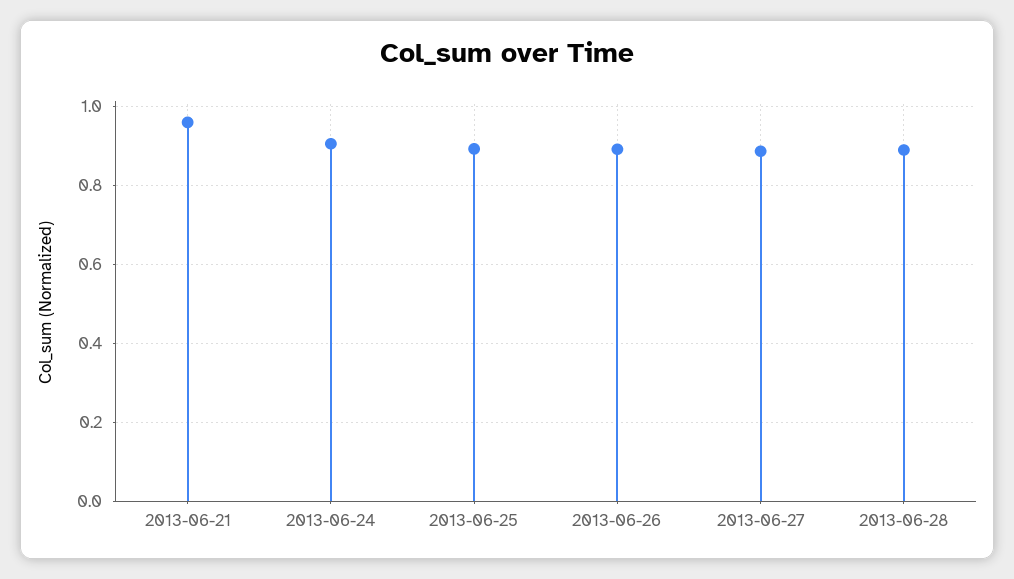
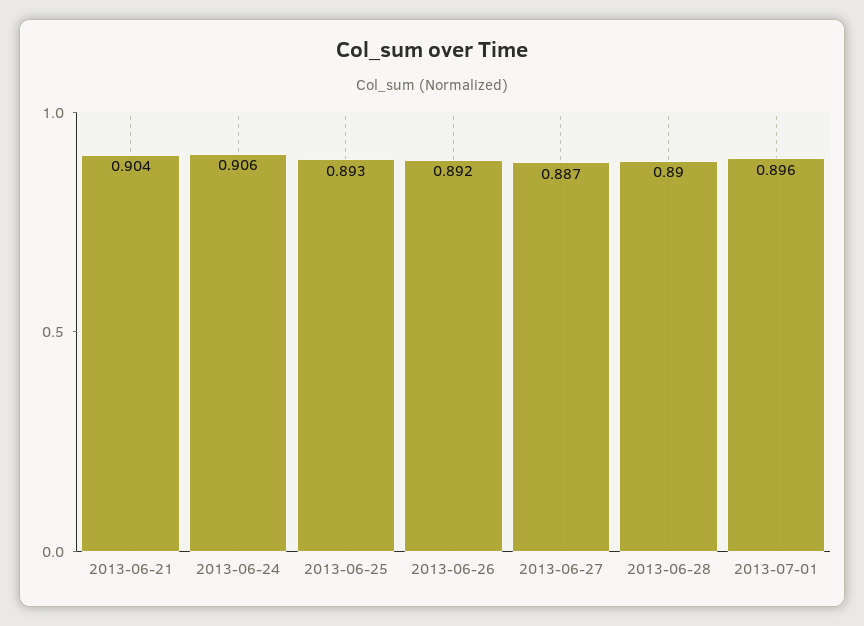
2013-06-21: 0.96 -> 0.904
2013-07-01: none -> 0.896

